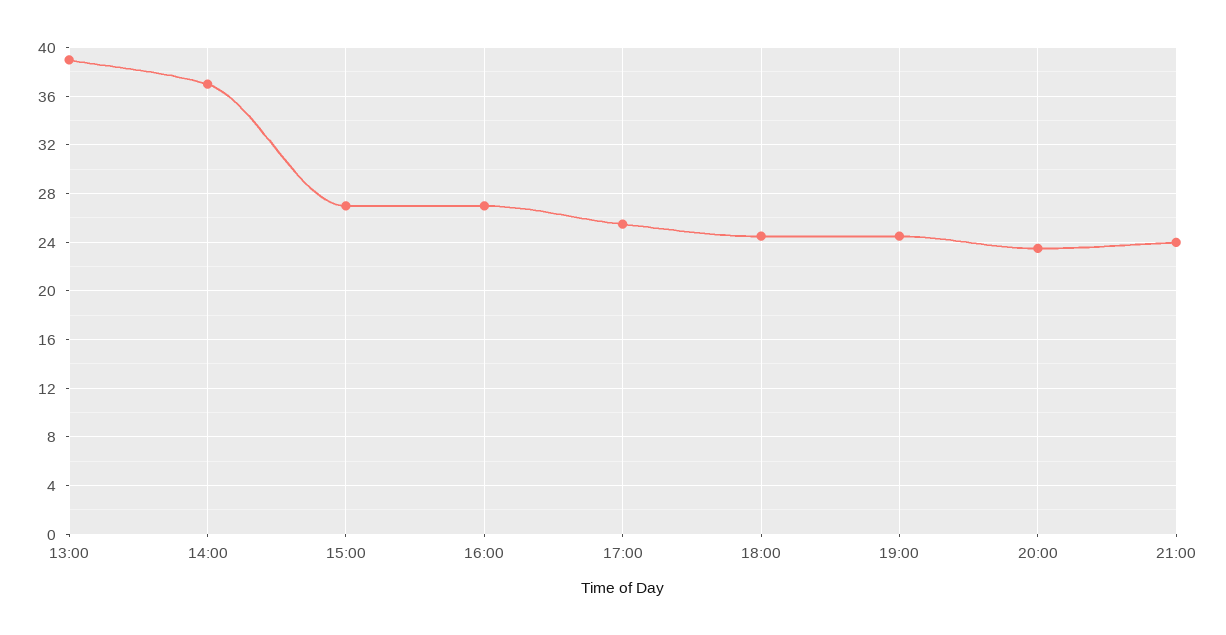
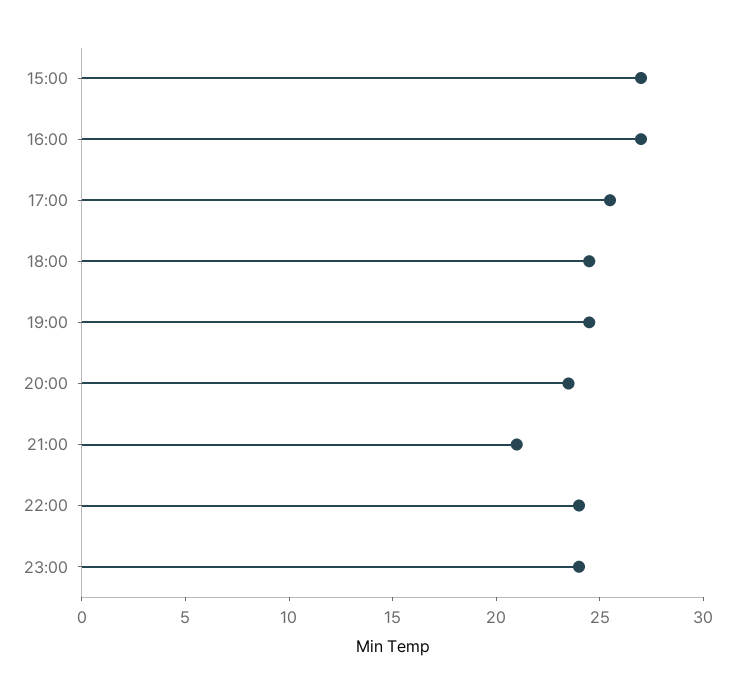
13:00: 39 -> none
14:00: 37 -> none
21:00: 24 -> 21
22:00: none -> 24
23:00: none -> 24

